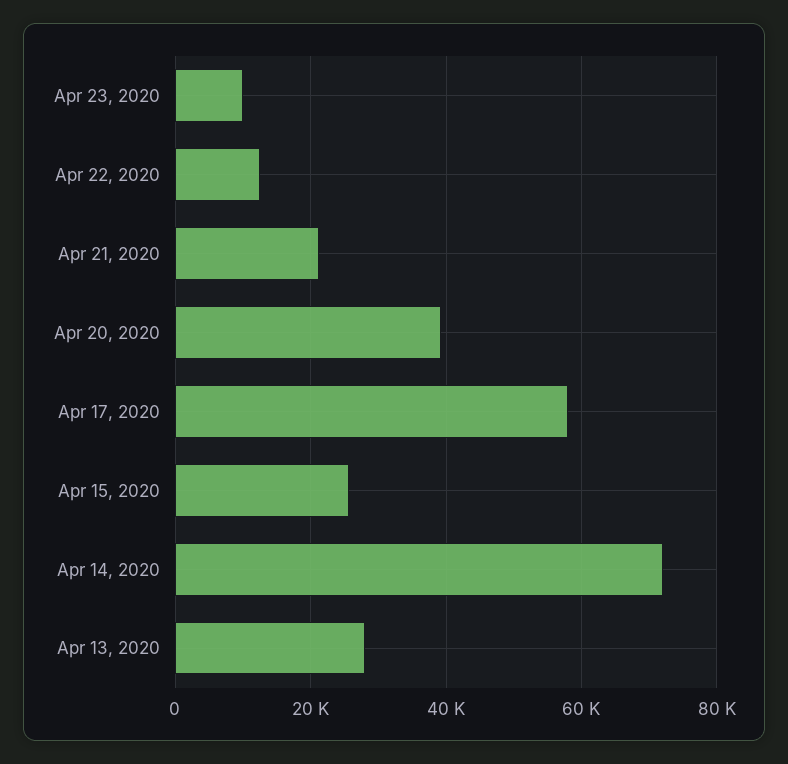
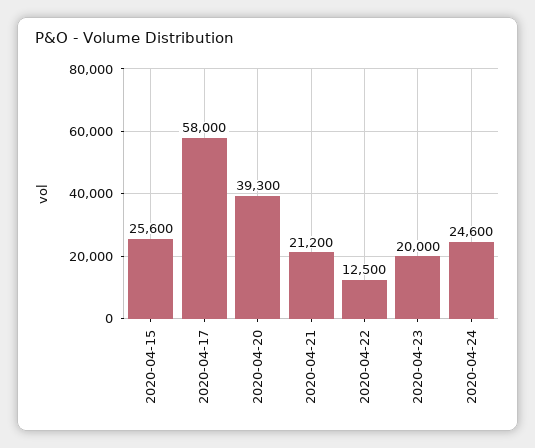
Apr 23, 2020: 10000 -> 20000
Apr 14, 2020: 72000 -> none
Apr 13, 2020: 28000 -> none
2020-04-24: none -> 24600

